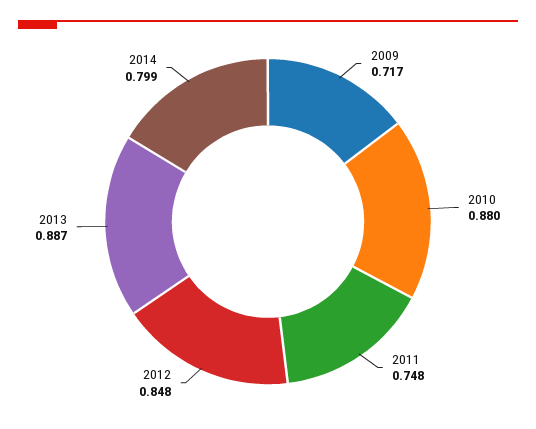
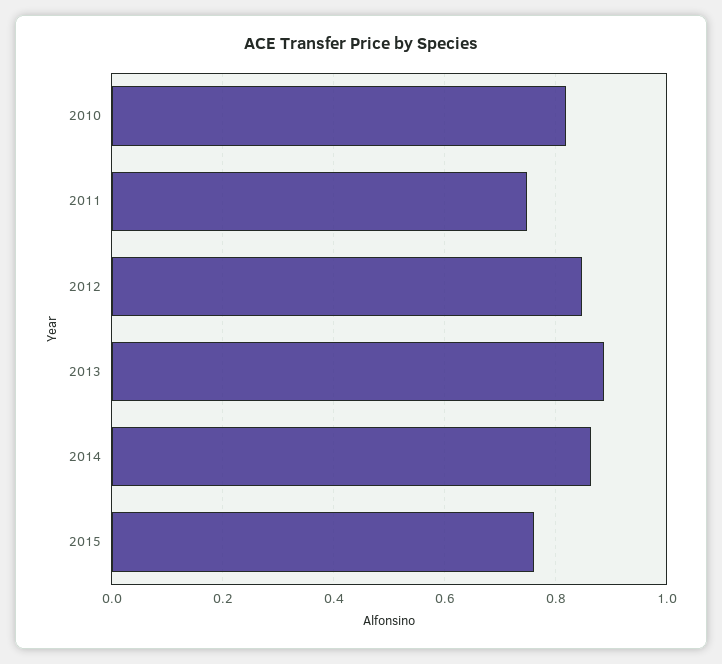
2009: 0.717 -> none
2010: 0.88 -> 0.82
2014: 0.799 -> 0.86
2015: none -> 0.76

